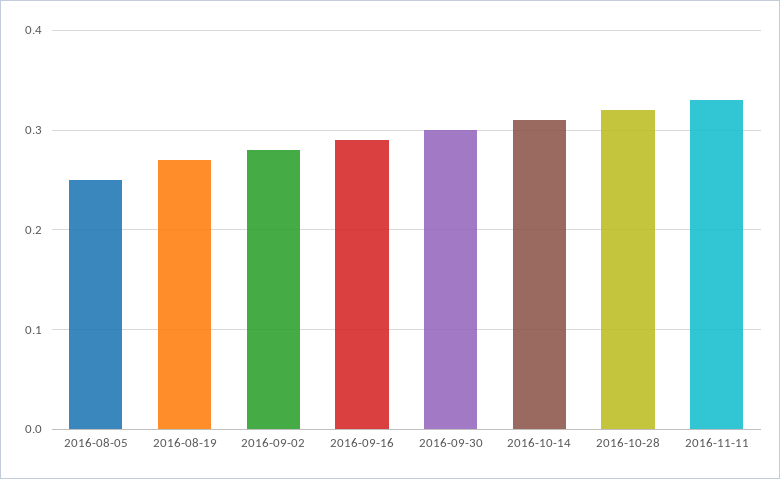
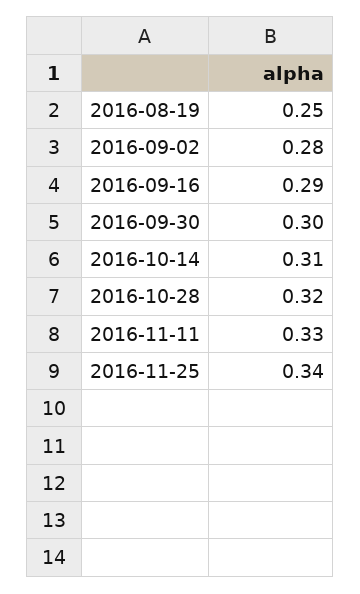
2016-08-05: 0.25 -> none
2016-08-19: 0.27 -> 0.25
2016-11-25: none -> 0.34

